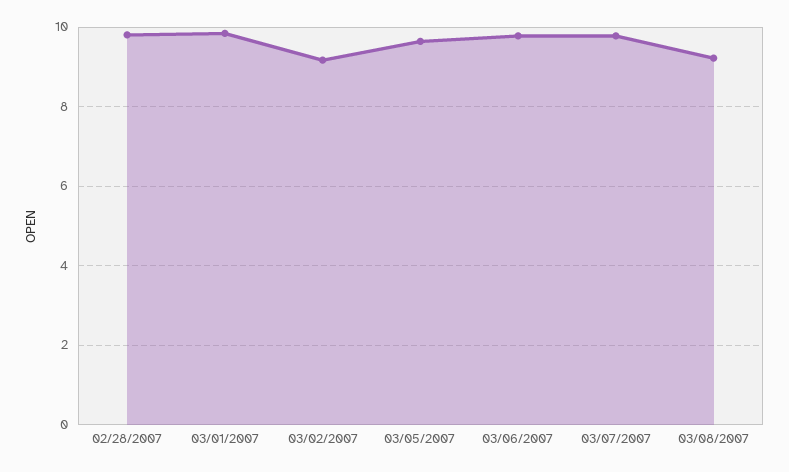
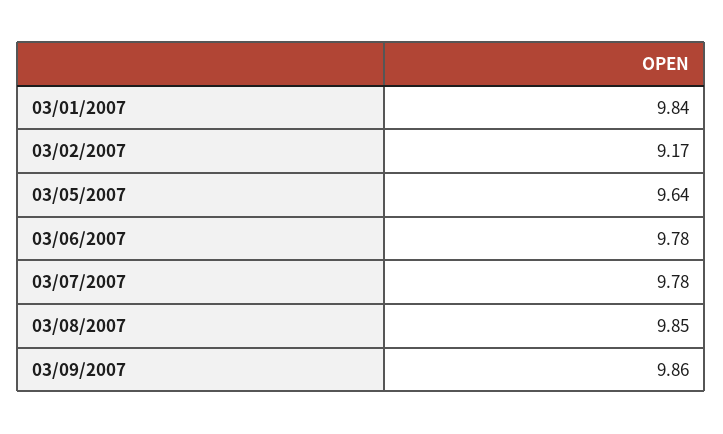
02/28/2007: 9.8 -> none
03/08/2007: 9.2 -> 9.85
03/09/2007: none -> 9.86

